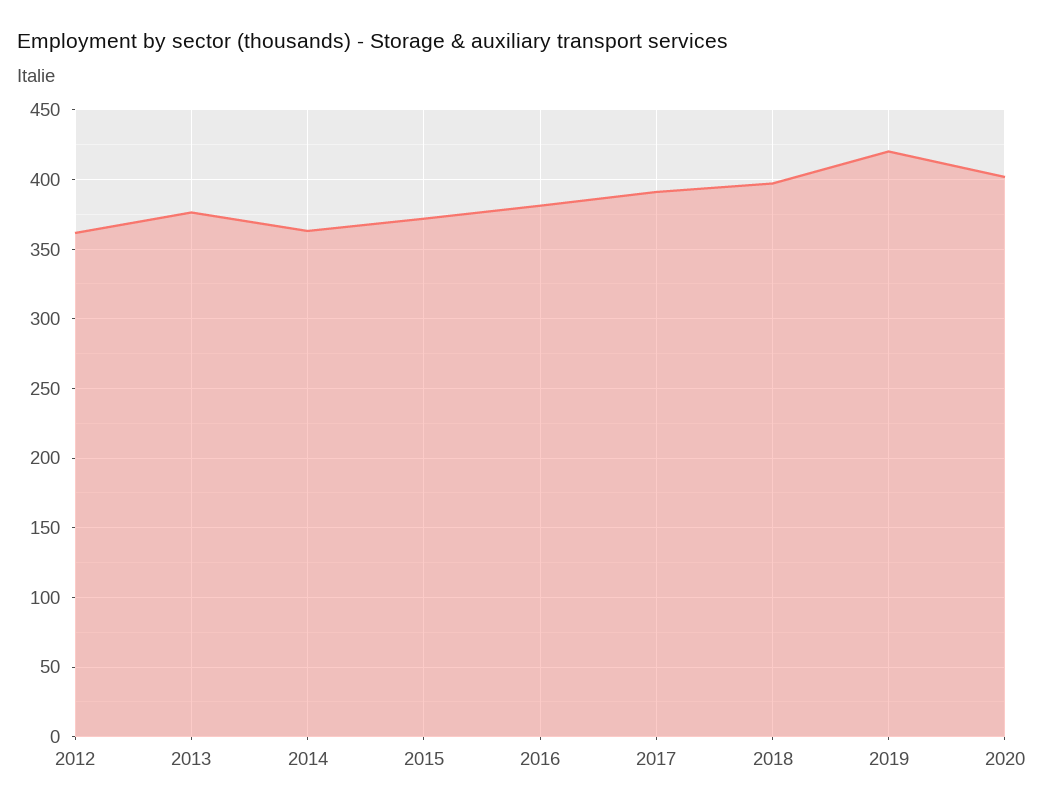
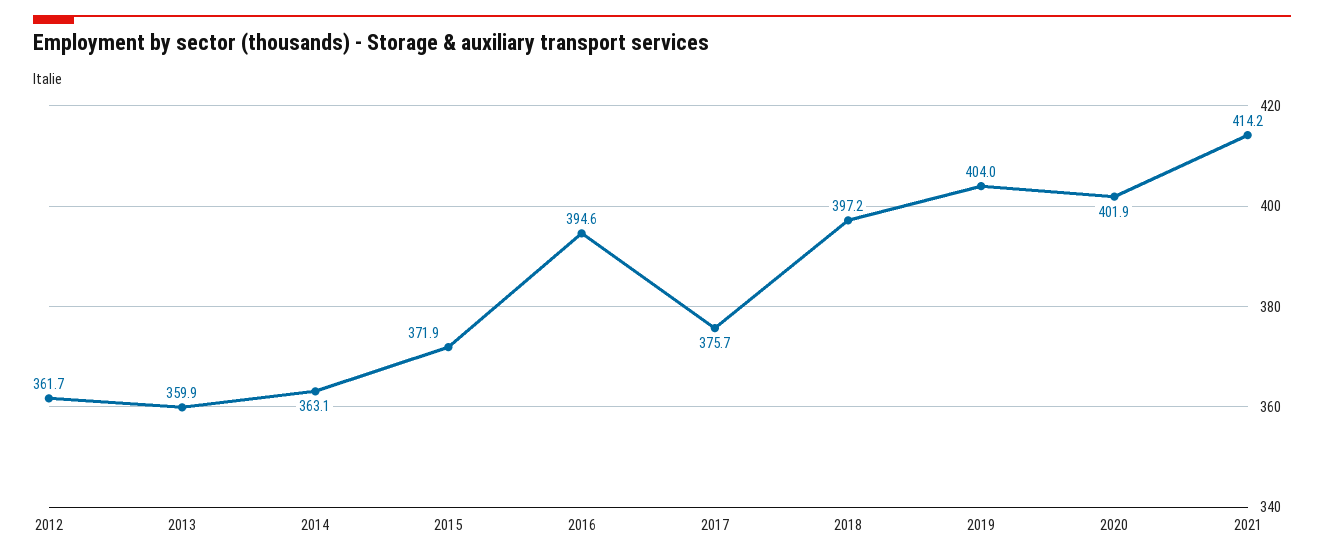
2013: 375 -> 359.9
2016: 380 -> 394.6
2017: 390 -> 375.7
2019: 420 -> 404
2021: none -> 414.2

